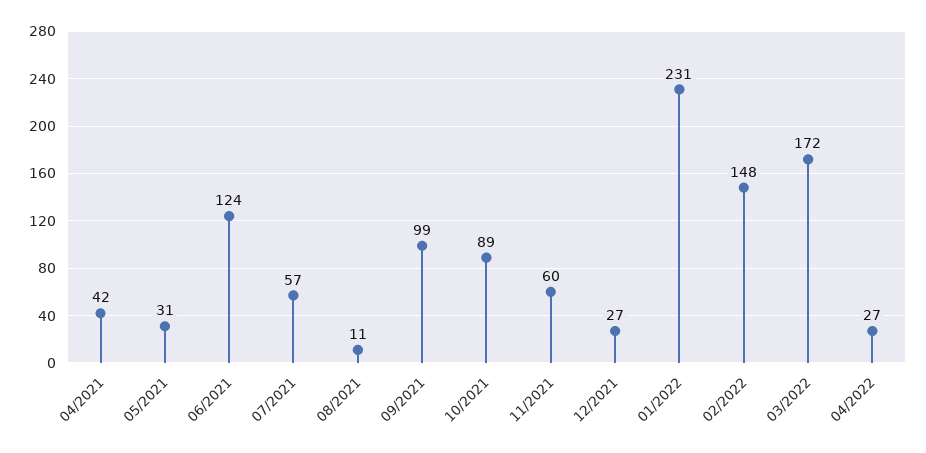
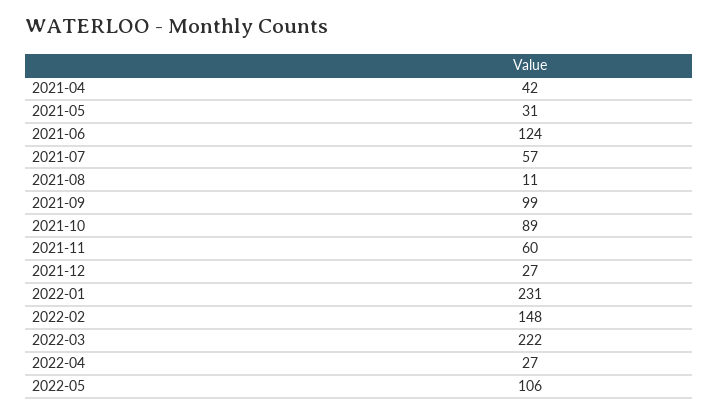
03/2022: 172 -> 222
2022-05: none -> 106

